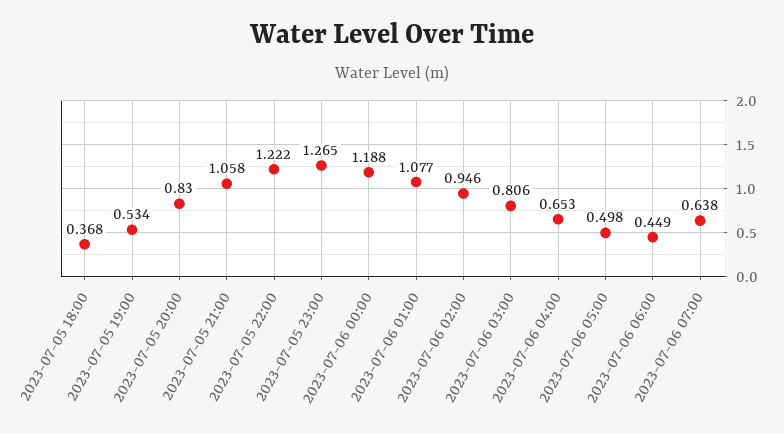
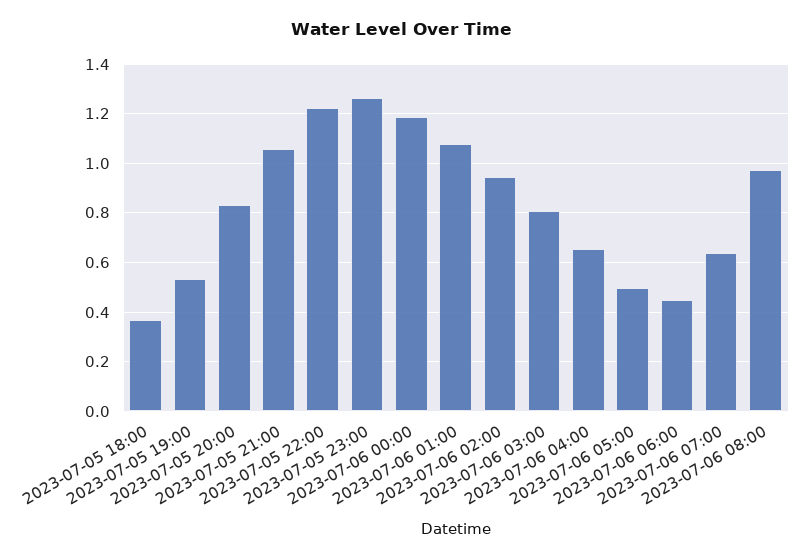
2023-07-06 08:00: none -> 0.975

